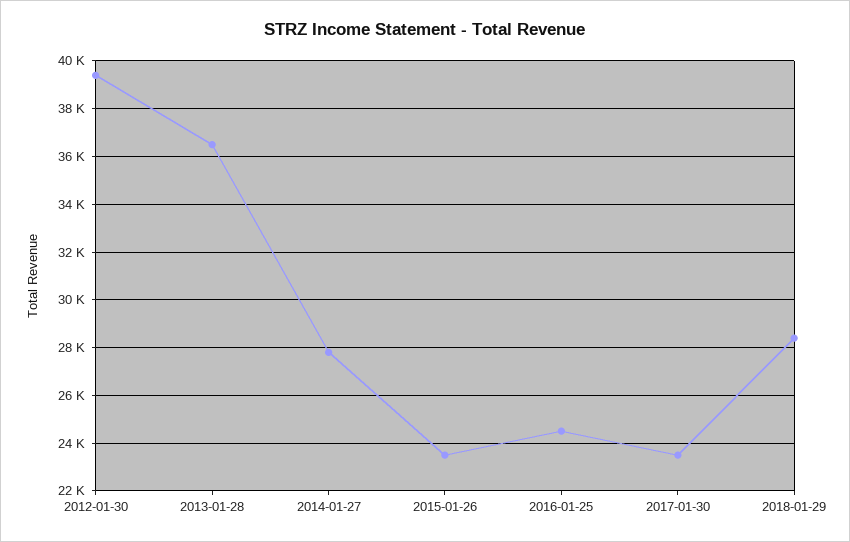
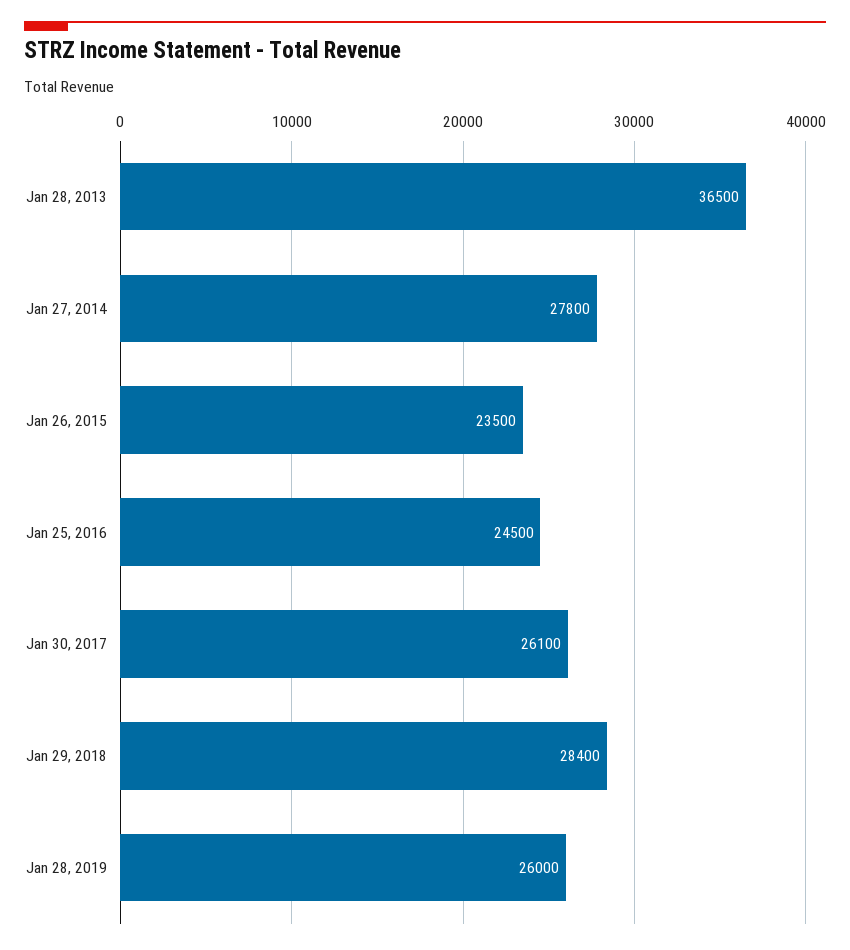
2012-01-30: 39500 -> none
2017-01-30: 23500 -> 26100
Jan 28, 2019: none -> 26000

